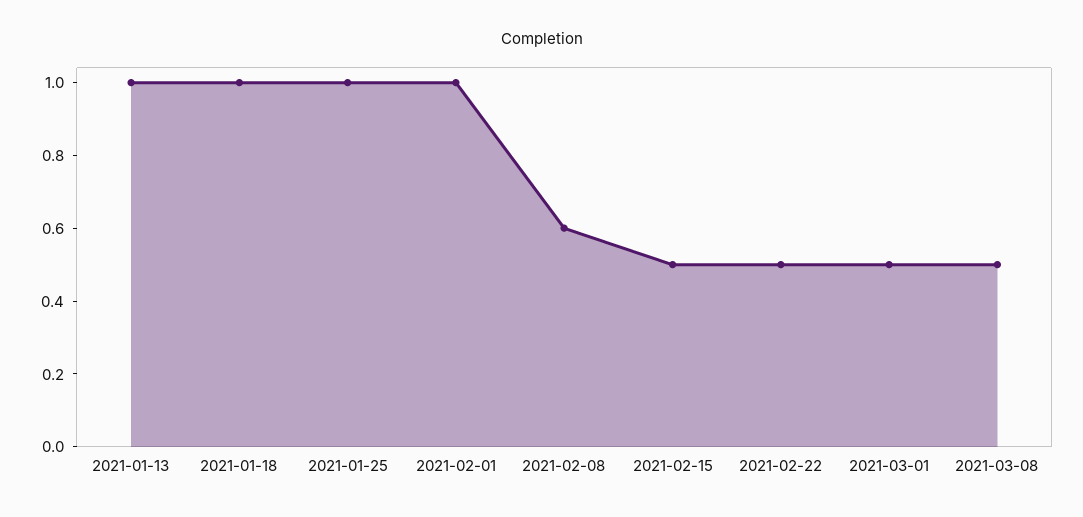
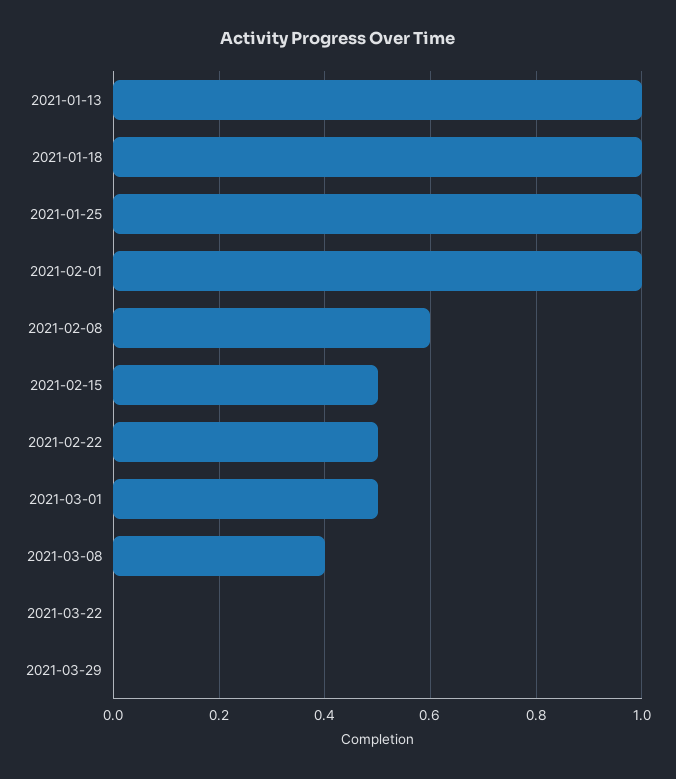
2021-03-08: 0.5 -> 0.4
2021-03-22: none -> 0
2021-03-29: none -> 0

